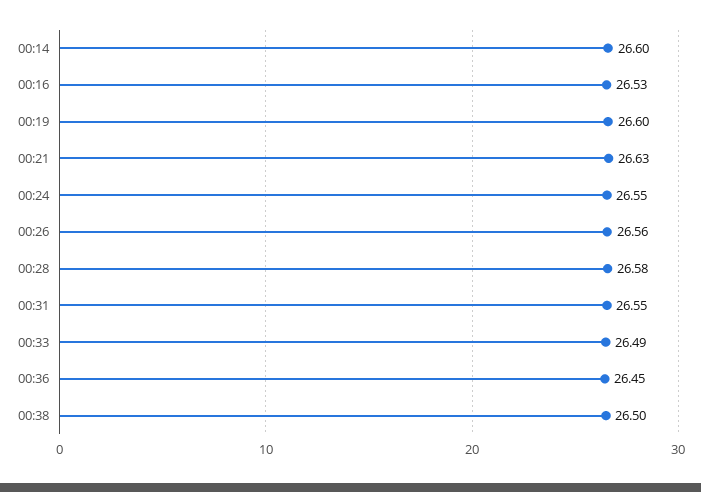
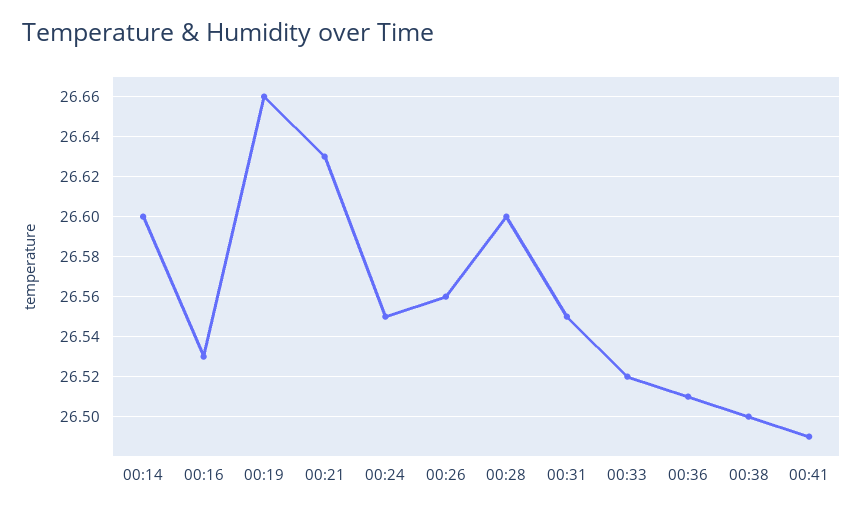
00:19: 26.6 -> 26.66
00:28: 26.58 -> 26.6
00:33: 26.49 -> 26.52
00:36: 26.45 -> 26.51
00:41: none -> 26.49

